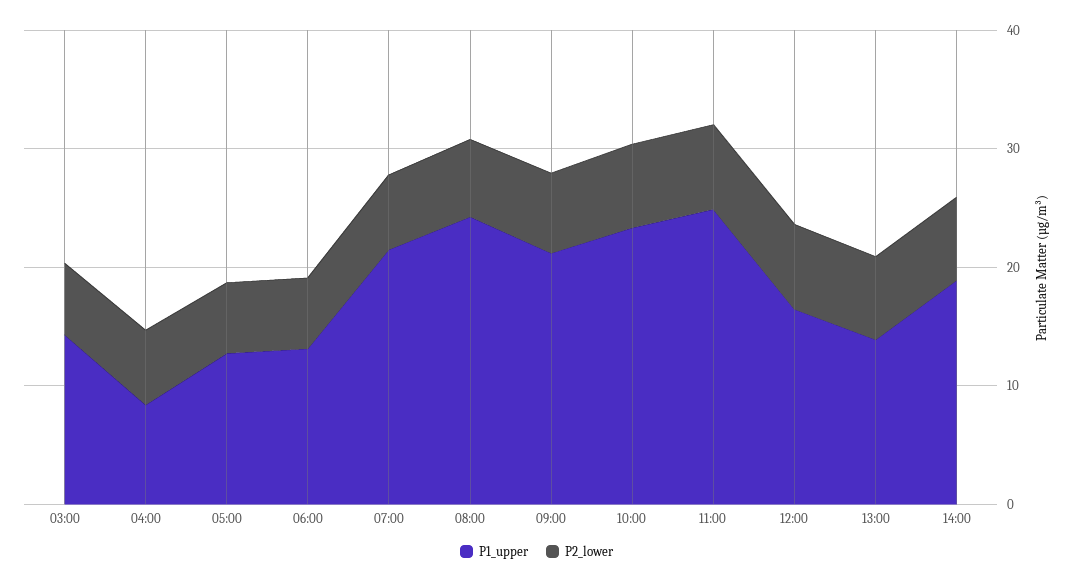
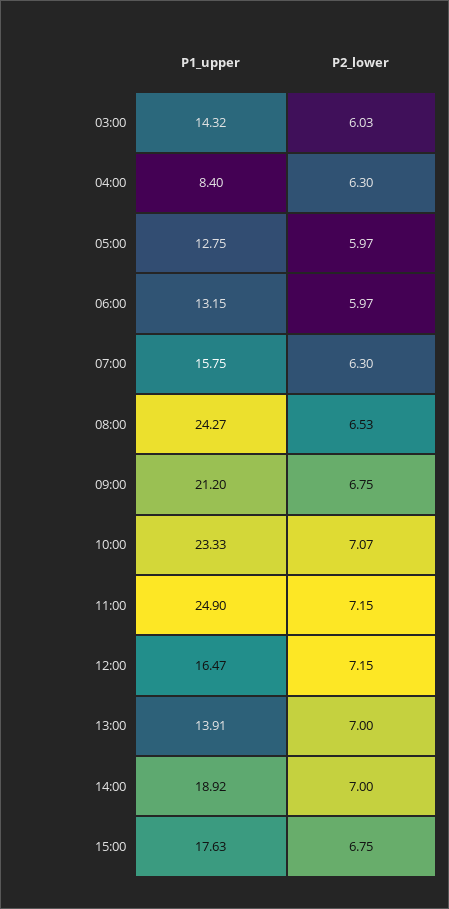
P1_upper, 07:00: 22 -> 15.75
P1_upper, 15:00: none -> 17.63
P2_lower, 15:00: none -> 6.75

